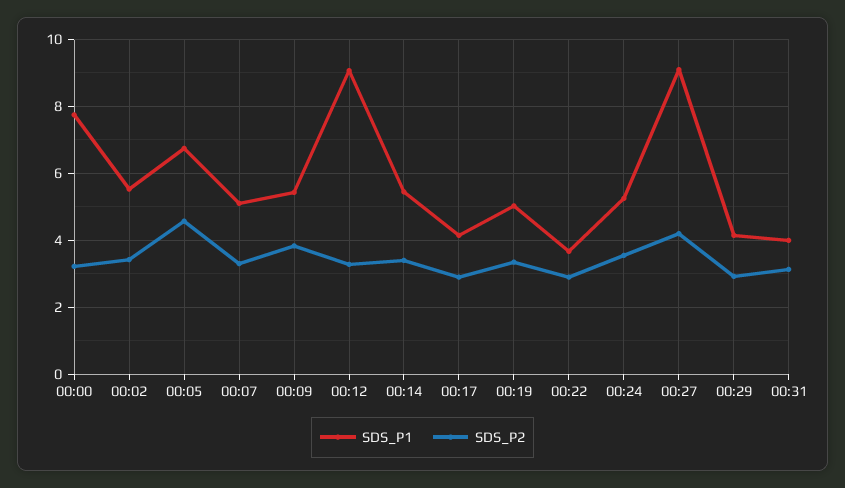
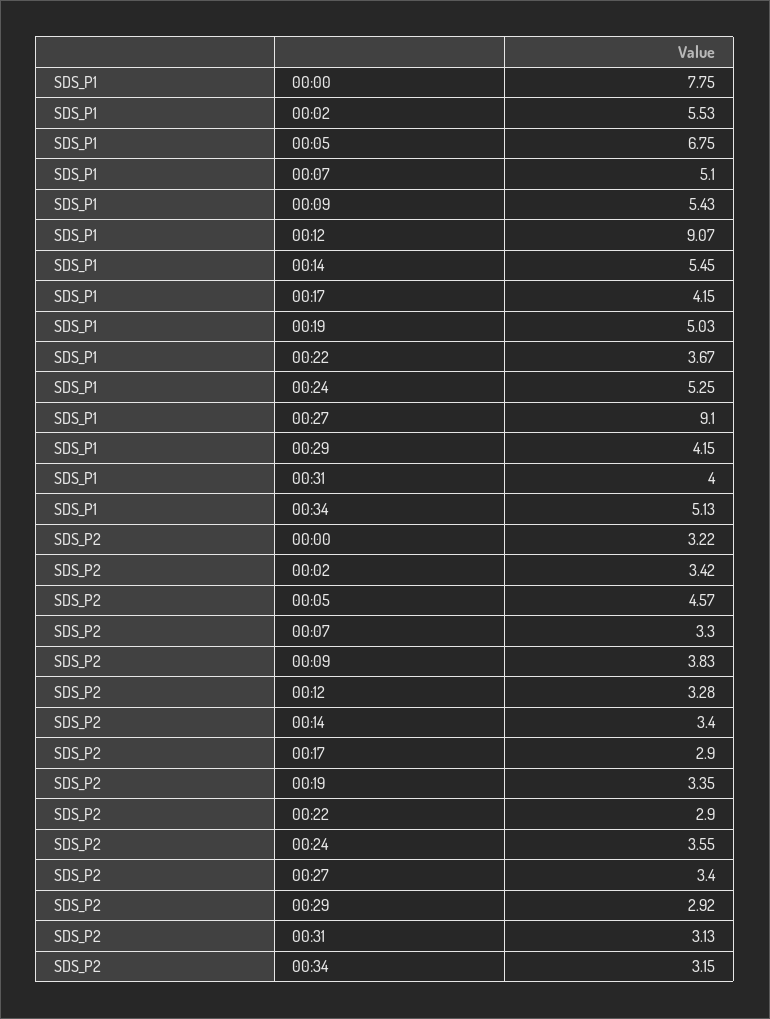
SDS_P2, 00:27: 4.2 -> 3.4
SDS_P1, 00:34: none -> 5.13
SDS_P2, 00:34: none -> 3.15

